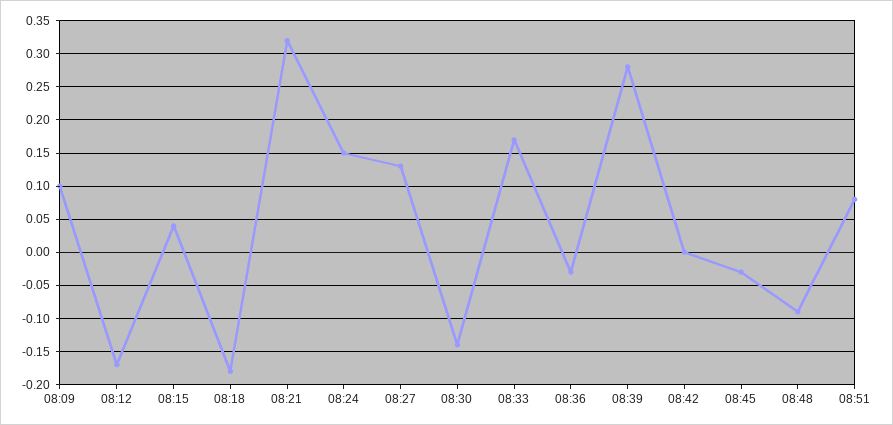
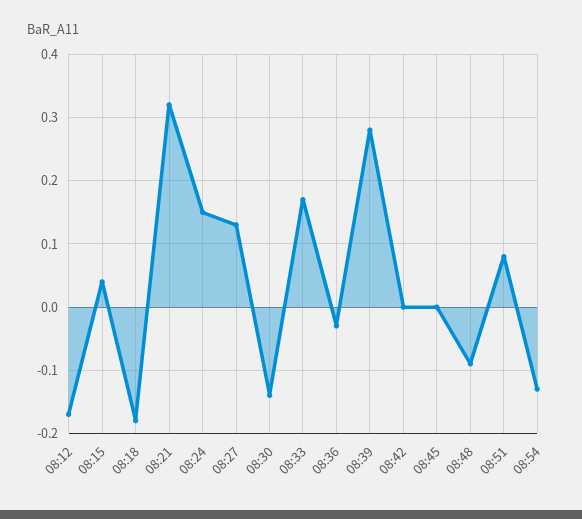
08:09: 0.1 -> none
08:45: -0.03 -> 0
08:54: none -> -0.13

